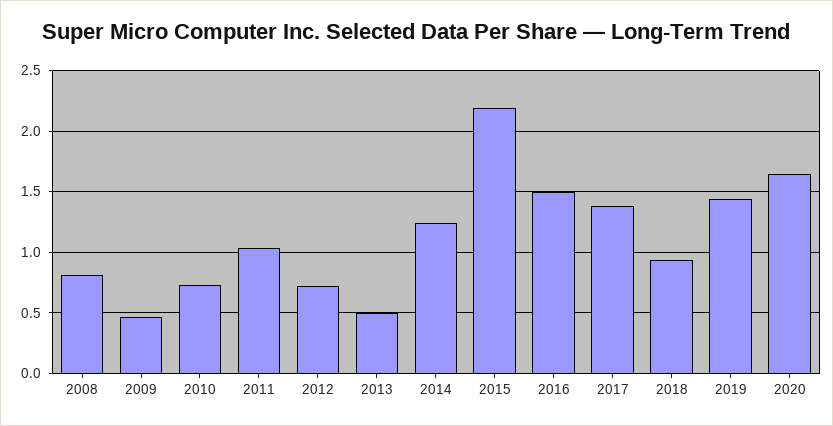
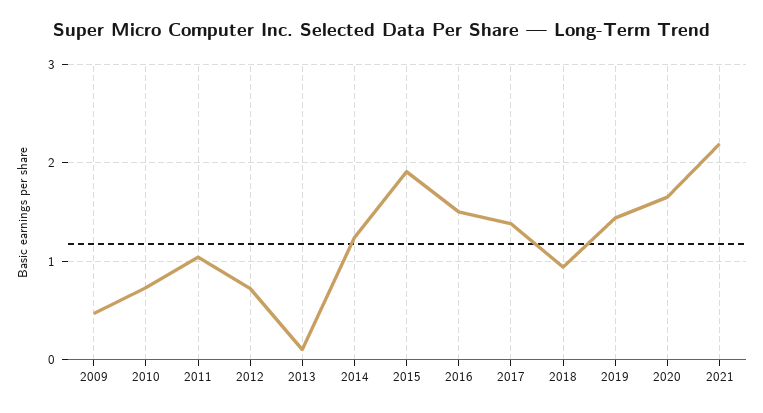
2008: 0.8 -> none
2013: 0.5 -> 0.1
2015: 2.2 -> 1.9
2021: none -> 2.2

